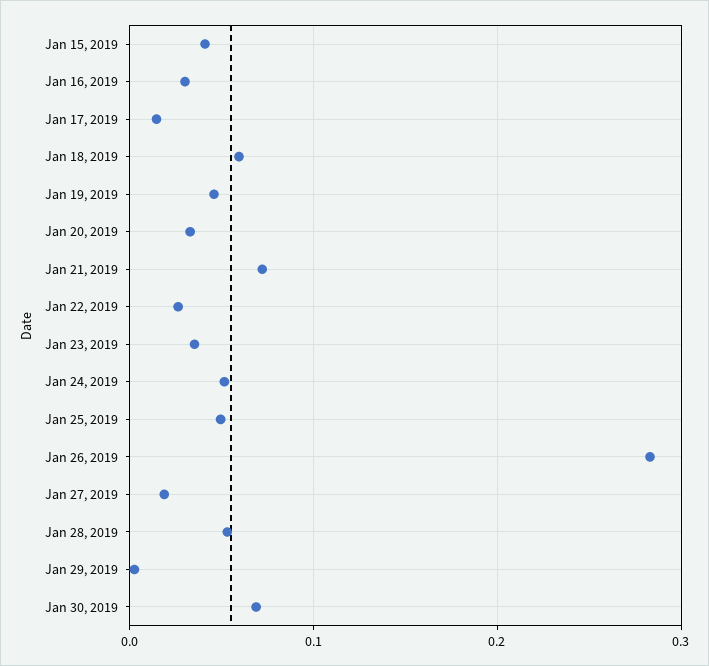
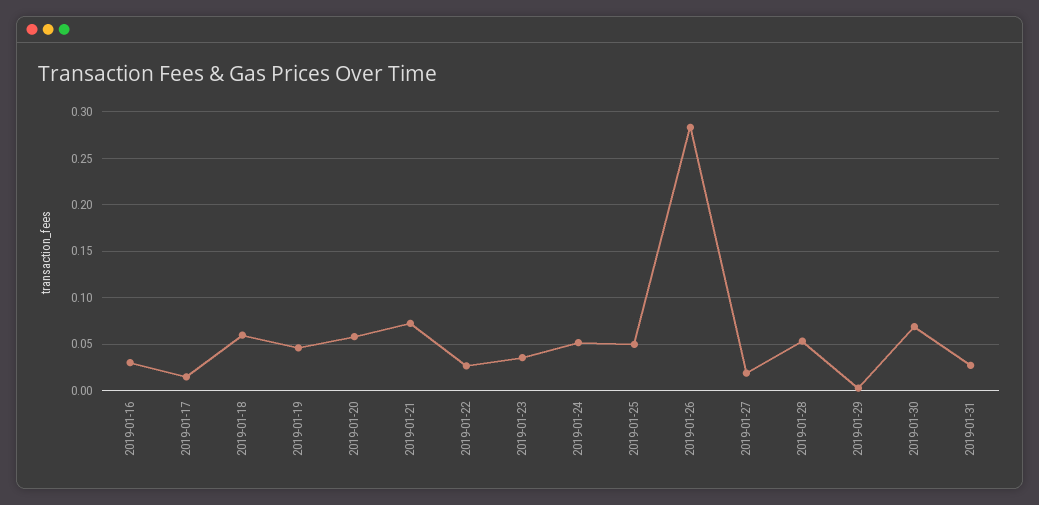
Jan 15, 2019: 0.04 -> none
Jan 20, 2019: 0.03 -> 0.06
2019-01-31: none -> 0.03

